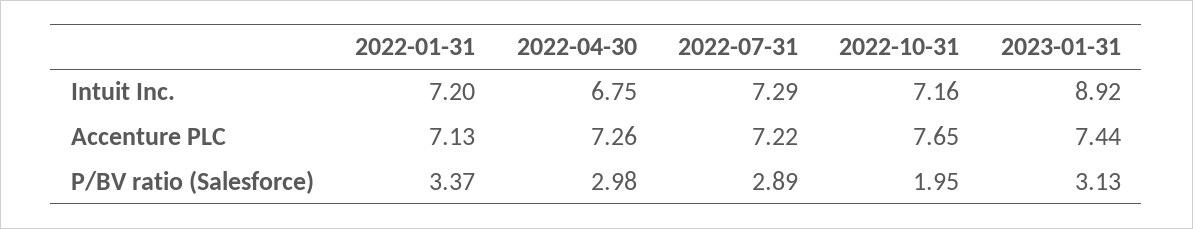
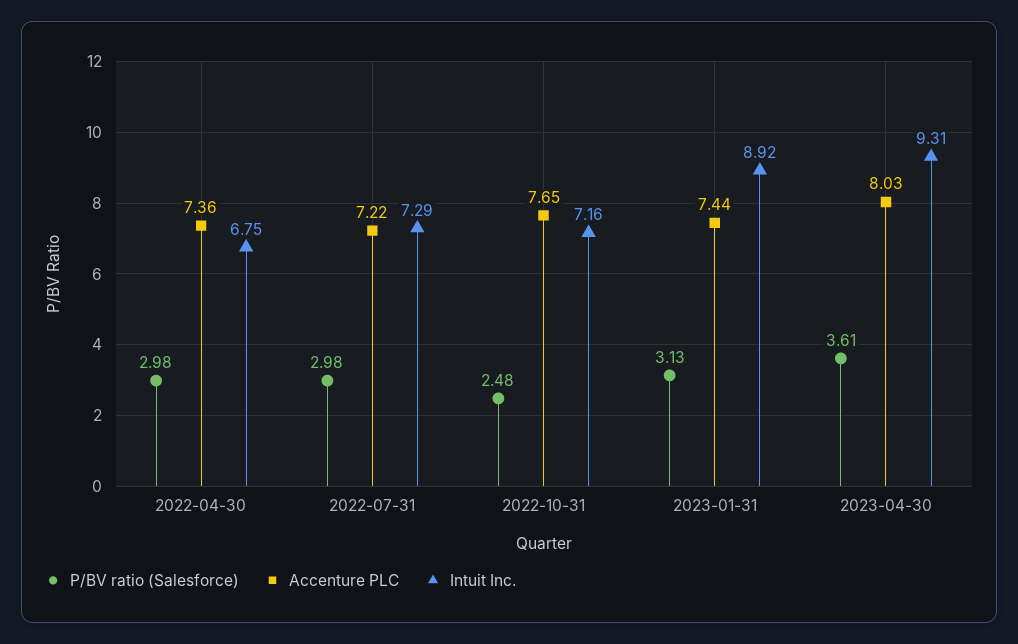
Intuit Inc., 2022-01-31: 7.2 -> none
Accenture PLC, 2022-01-31: 7.13 -> none
Accenture PLC, 2022-04-30: 7.26 -> 7.36
P/BV ratio (Salesforce), 2022-01-31: 3.37 -> none
P/BV ratio (Salesforce), 2022-07-31: 2.89 -> 2.98
P/BV ratio (Salesforce), 2022-10-31: 1.95 -> 2.48
P/BV ratio (Salesforce), 2023-04-30: none -> 3.61
Accenture PLC, 2023-04-30: none -> 8.03
Intuit Inc., 2023-04-30: none -> 9.31

